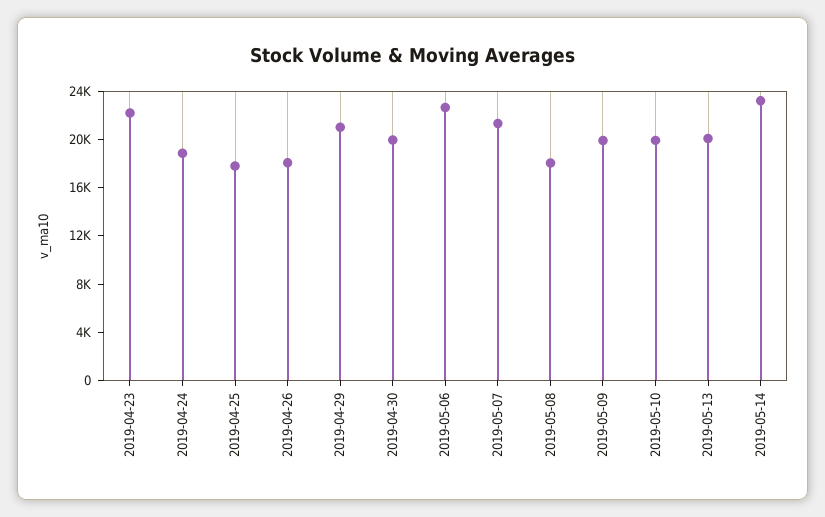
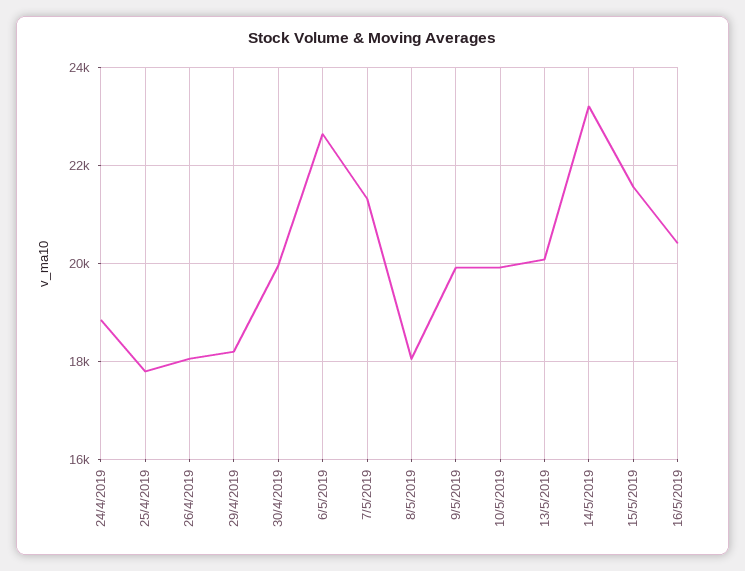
2019-04-23: 22000 -> none
2019-04-29: 21000 -> 18200
15/5/2019: none -> 21600
16/5/2019: none -> 20400

